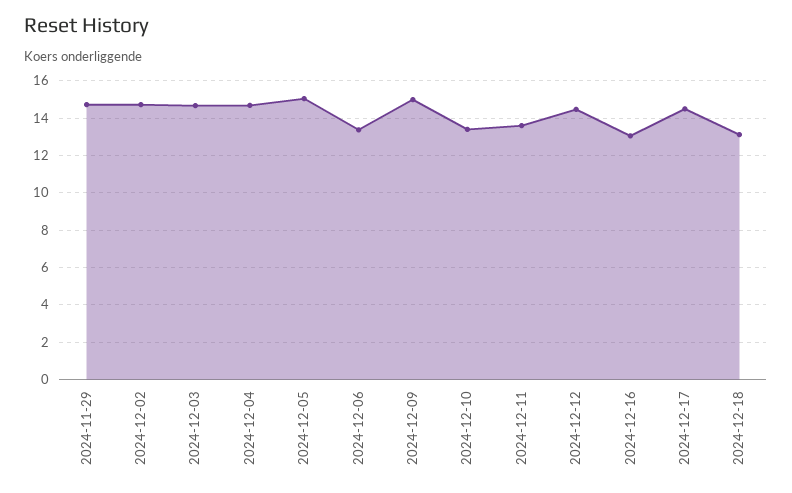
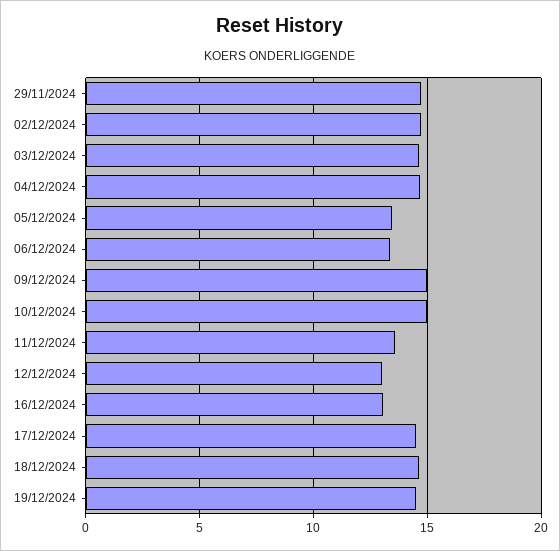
2024-12-05: 15 -> 13.5
2024-12-10: 13.5 -> 15
2024-12-12: 14.5 -> 13
2024-12-18: 13 -> 14.5
19/12/2024: none -> 14.5

